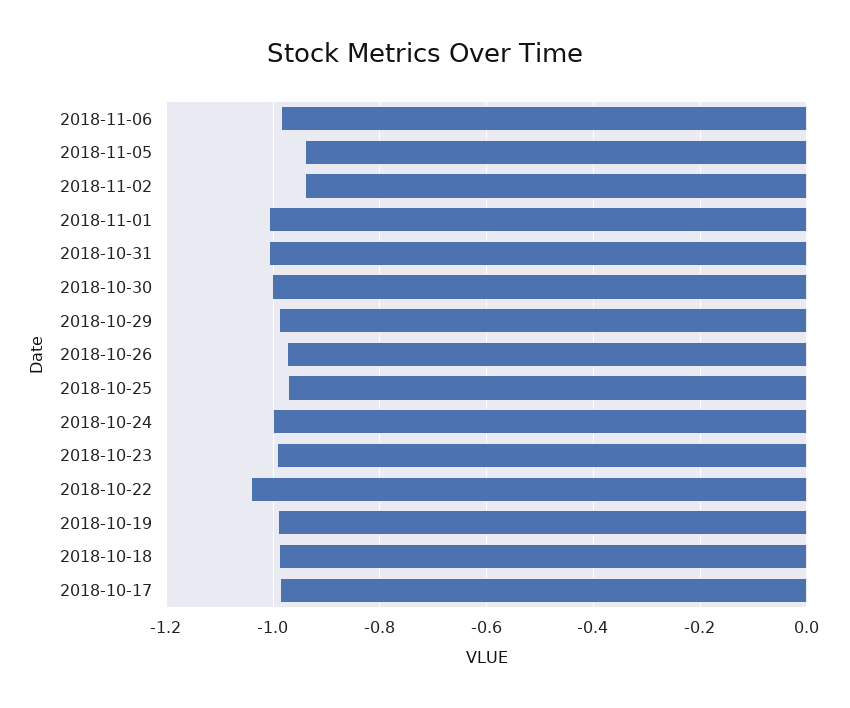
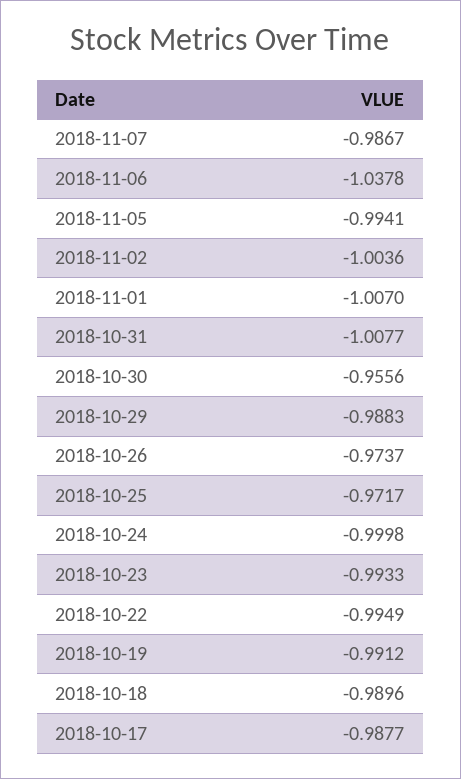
2018-11-06: -0.98 -> -1.0378
2018-11-05: -0.94 -> -0.9941
2018-11-02: -0.94 -> -1.0036
2018-10-30: -1 -> -0.9556
2018-10-22: -1.04 -> -0.9949
2018-11-07: none -> -0.9867

